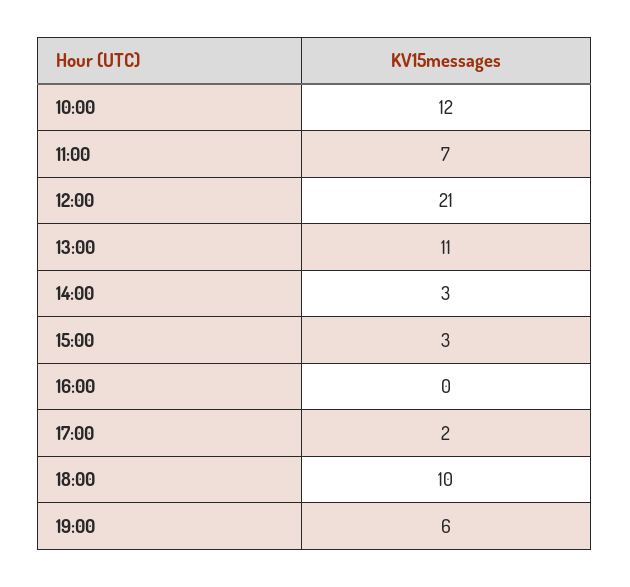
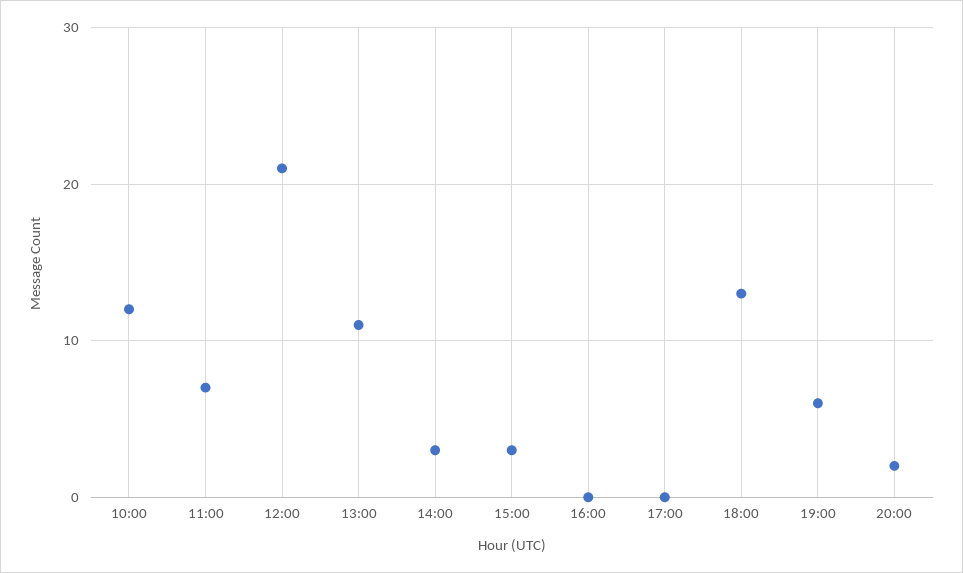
17:00: 2 -> 0
18:00: 10 -> 13
20:00: none -> 2

